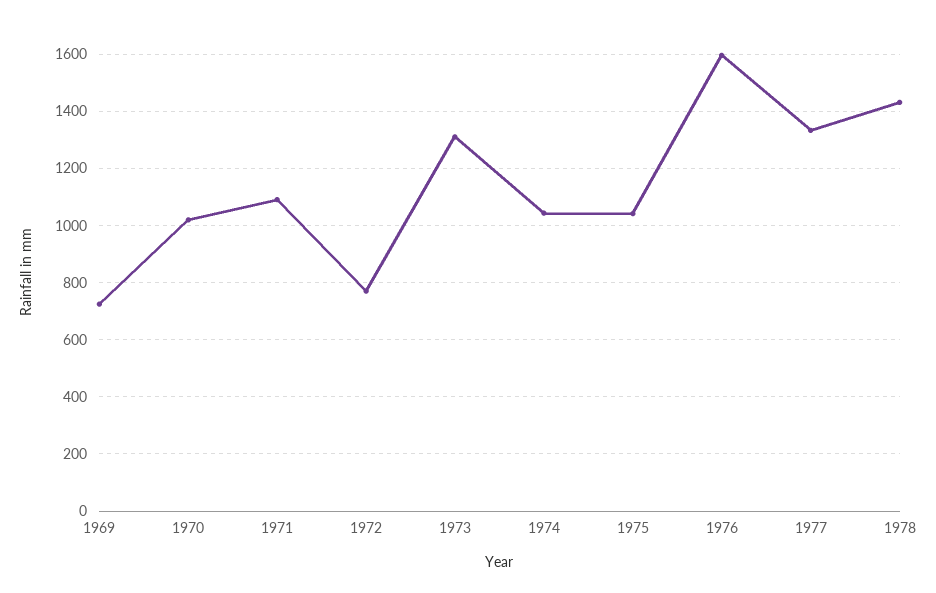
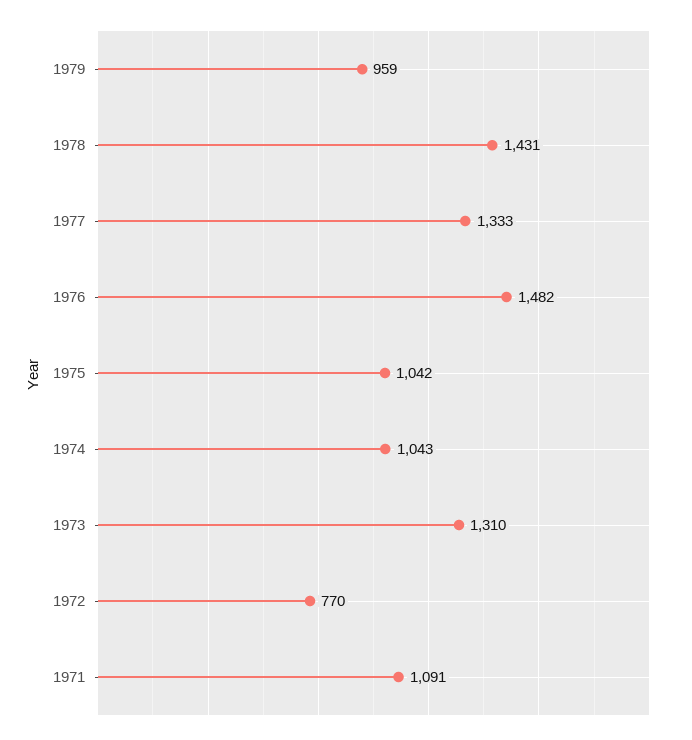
1969: 725 -> none
1970: 1025 -> none
1976: 1600 -> 1482
1979: none -> 959

